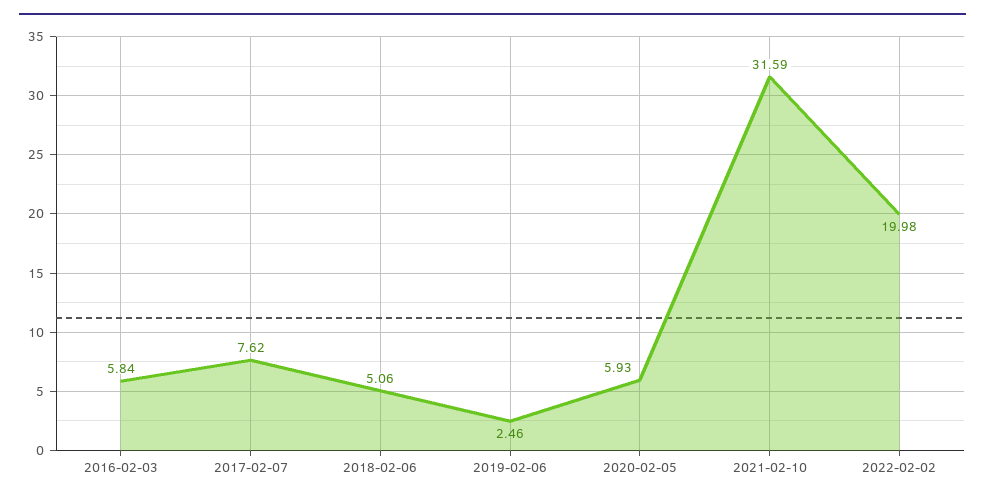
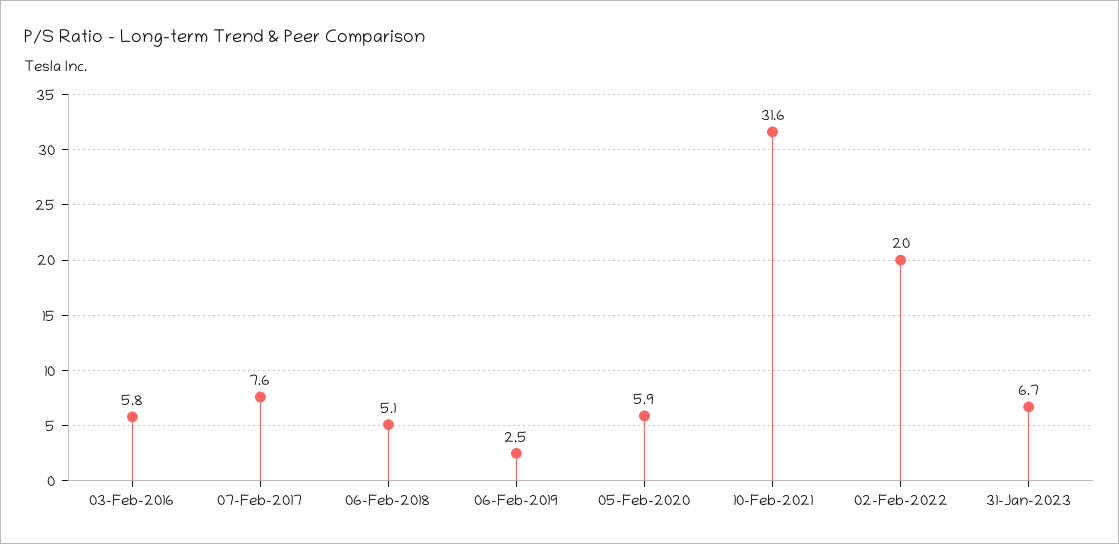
31-Jan-2023: none -> 6.7

